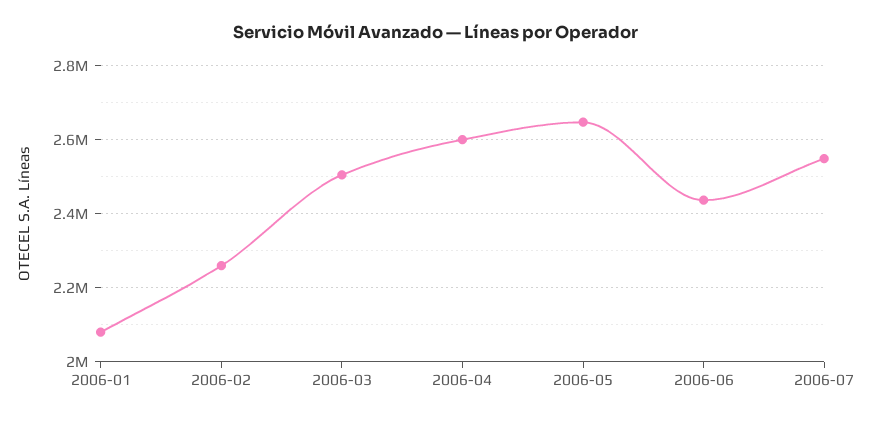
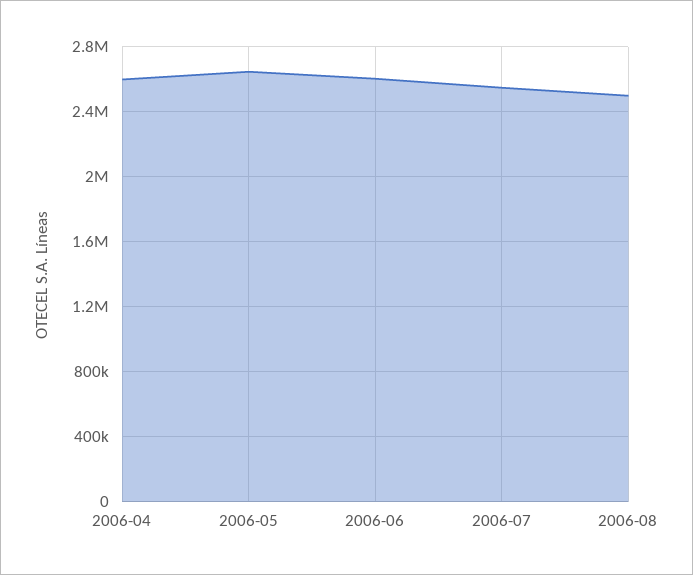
2006-01: 2080000 -> none
2006-02: 2260000 -> none
2006-03: 2500000 -> none
2006-06: 2440000 -> 2600000
2006-08: none -> 2500000

